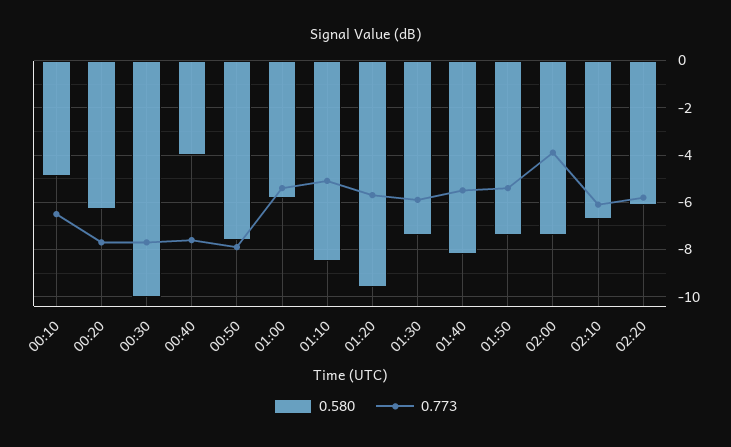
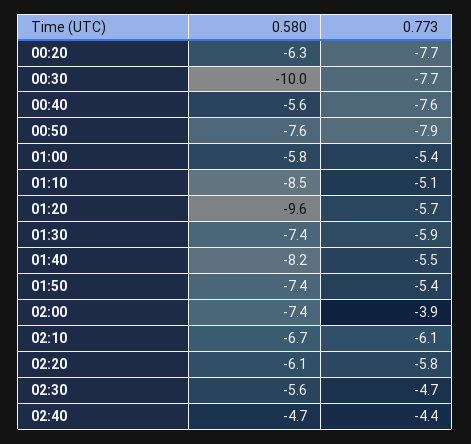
0.580, 00:10: -5 -> none
0.773, 00:10: -6.5 -> none
0.580, 00:40: -4 -> -5.6
0.580, 02:30: none -> -5.6
0.773, 02:30: none -> -4.7
0.580, 02:40: none -> -4.7
0.773, 02:40: none -> -4.4

